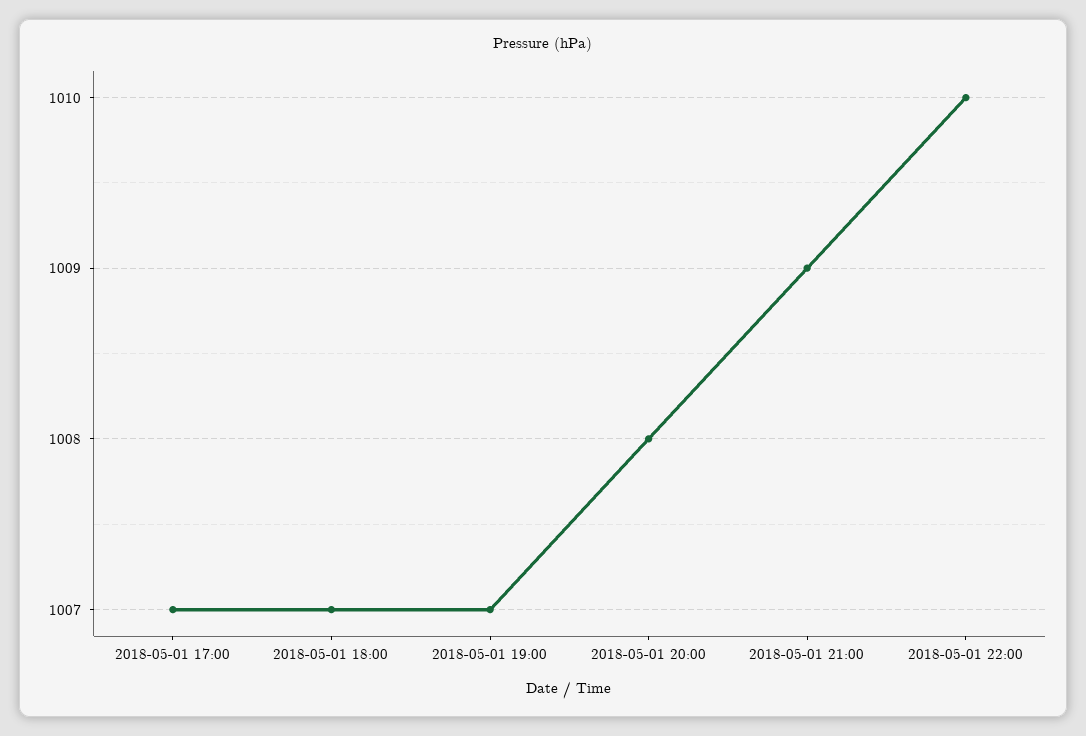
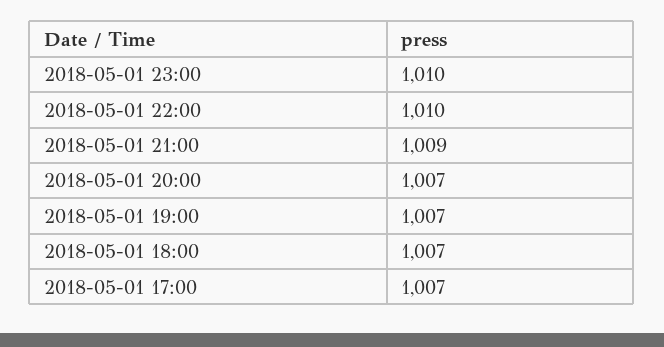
2018-05-01 20:00: 1008 -> 1007
2018-05-01 23:00: none -> 1010

